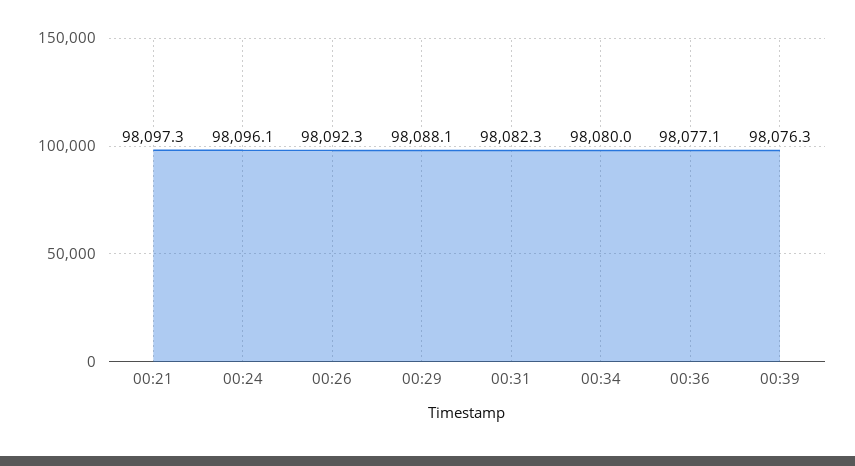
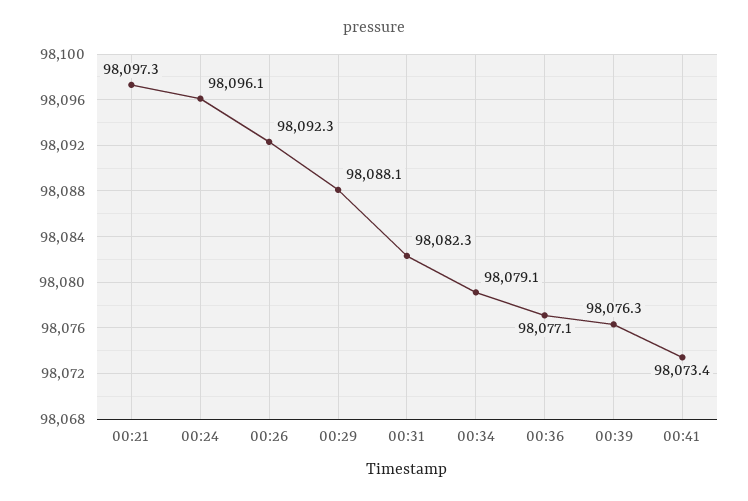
00:34: 98080 -> 98079.1
00:41: none -> 98073.4

